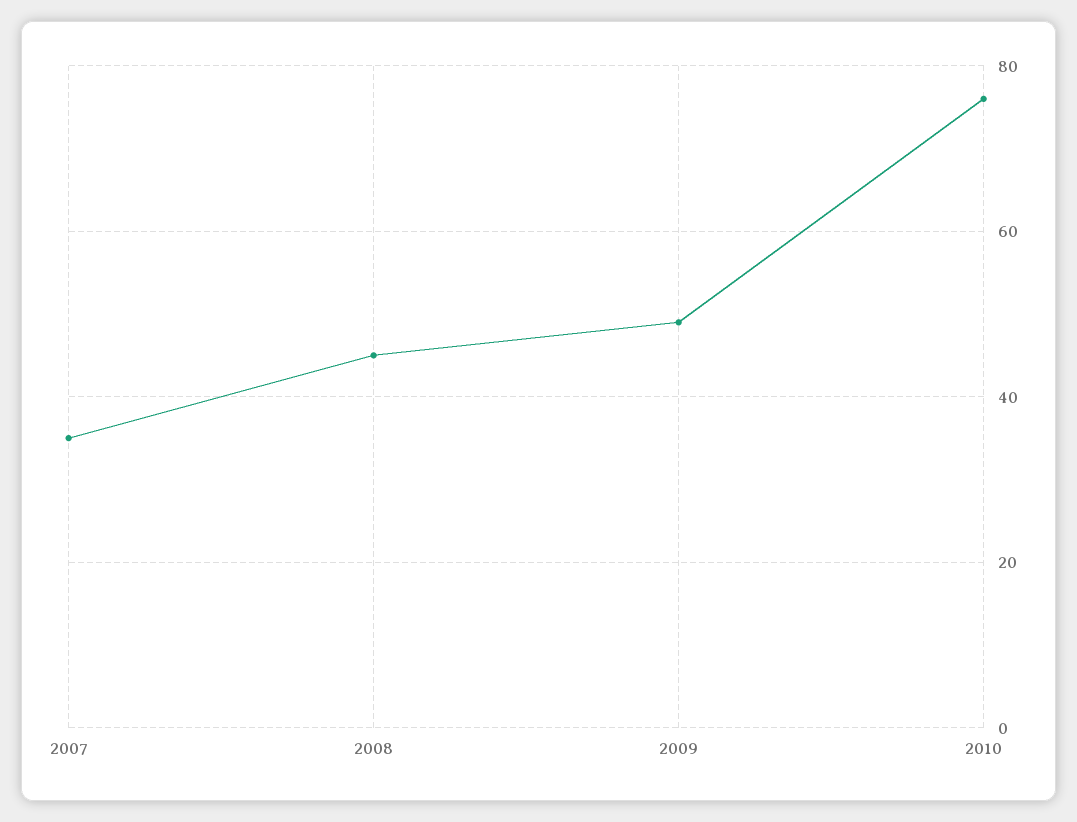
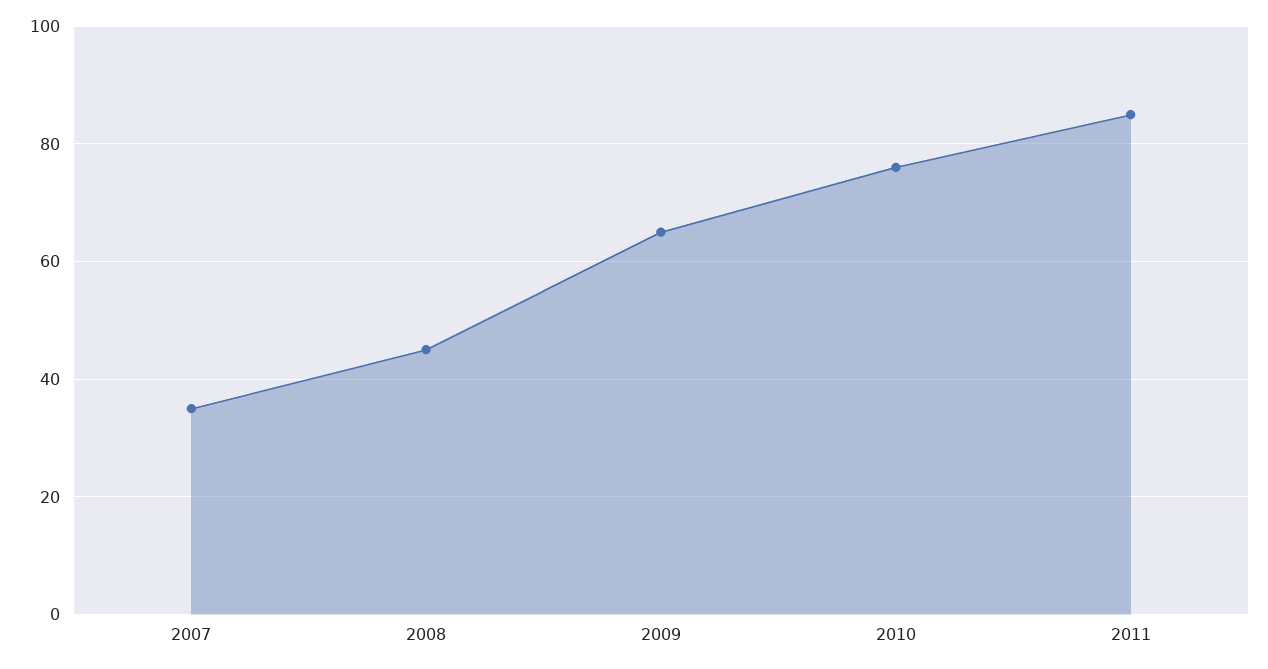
2009: 50 -> 65
2011: none -> 85

